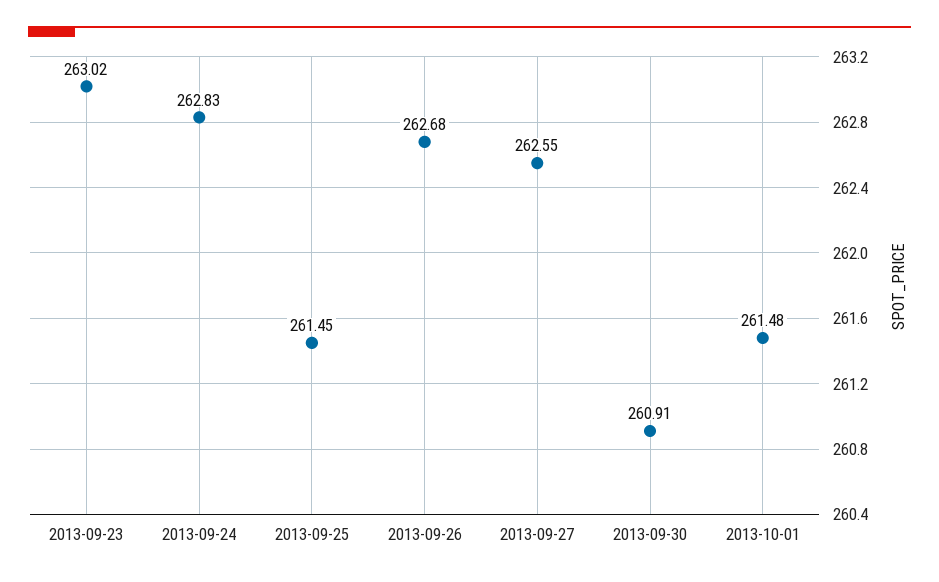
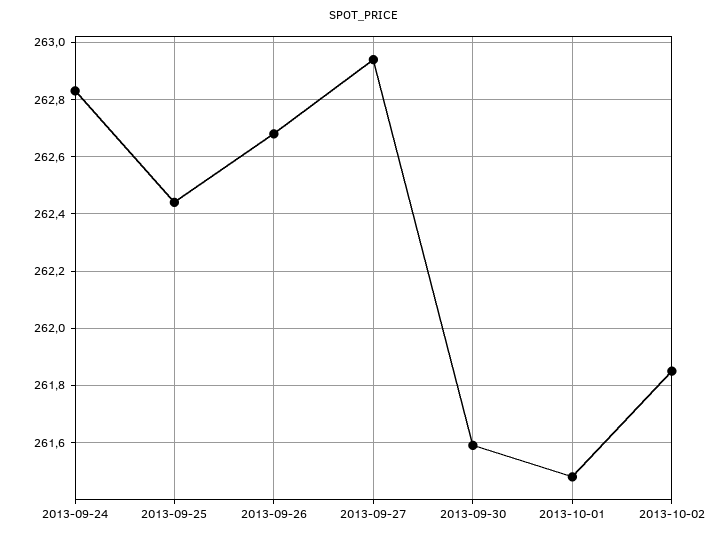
2013-09-23: 263.02 -> none
2013-09-25: 261.45 -> 262.45
2013-09-27: 262.55 -> 262.95
2013-09-30: 260.91 -> 261.6
2013-10-02: none -> 261.85

